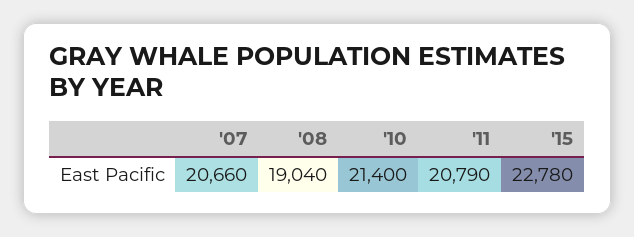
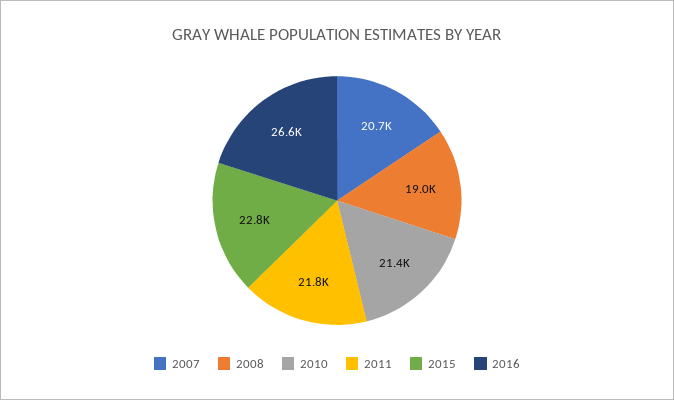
'11: 20790 -> 21800
2016: none -> 26600

